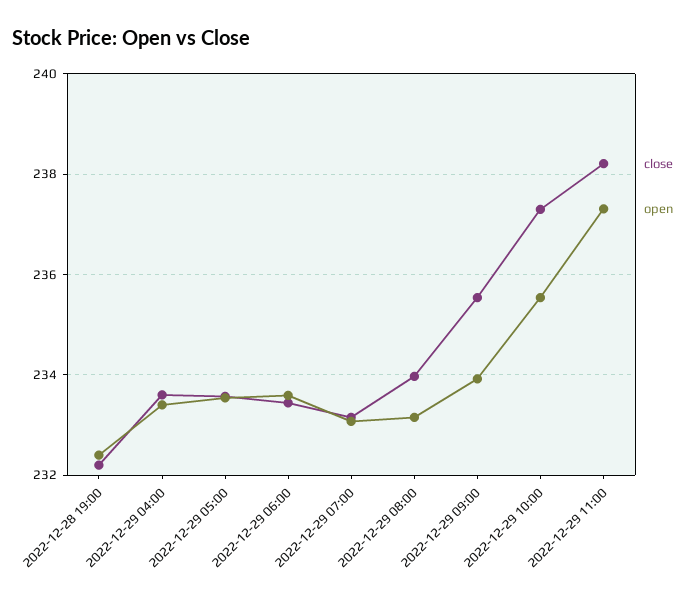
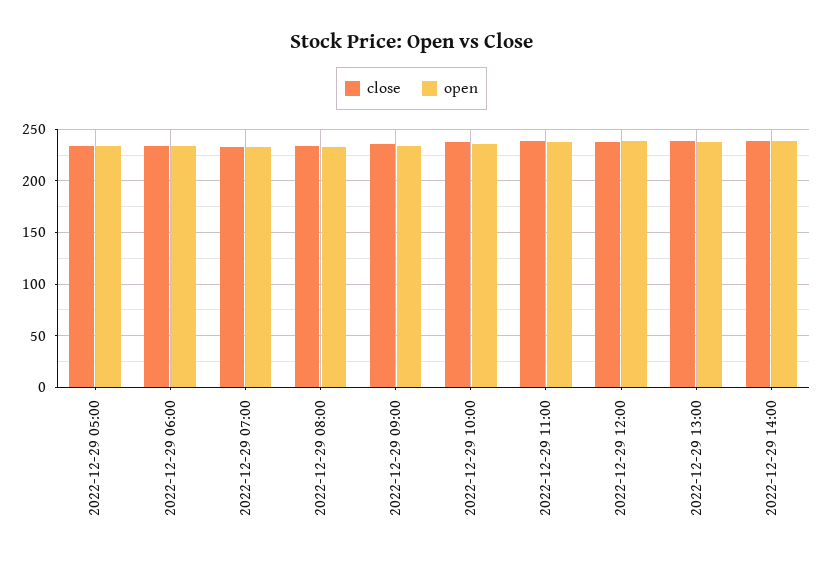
close, 2022-12-28 19:00: 232.2 -> none
open, 2022-12-28 19:00: 232.4 -> none
close, 2022-12-29 04:00: 233.6 -> none
open, 2022-12-29 04:00: 233.4 -> none
close, 2022-12-29 12:00: none -> 240
open, 2022-12-29 12:00: none -> 240
close, 2022-12-29 13:00: none -> 240
open, 2022-12-29 13:00: none -> 240
close, 2022-12-29 14:00: none -> 240
open, 2022-12-29 14:00: none -> 240

